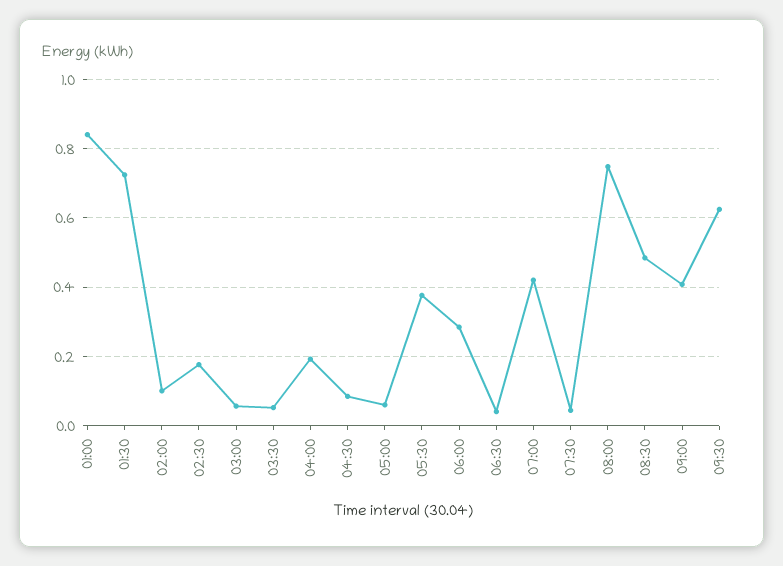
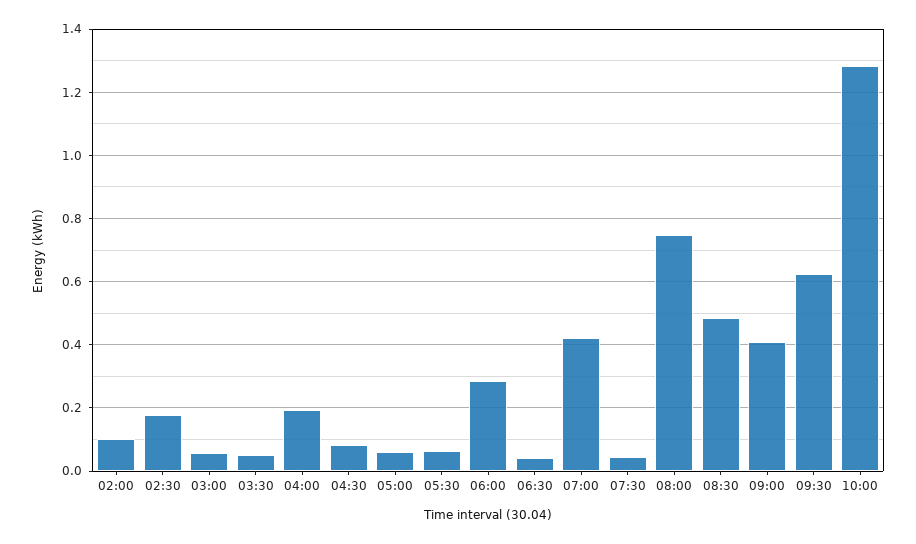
01:00: 0.84 -> none
01:30: 0.72 -> none
05:30: 0.38 -> 0.06
10:00: none -> 1.28

